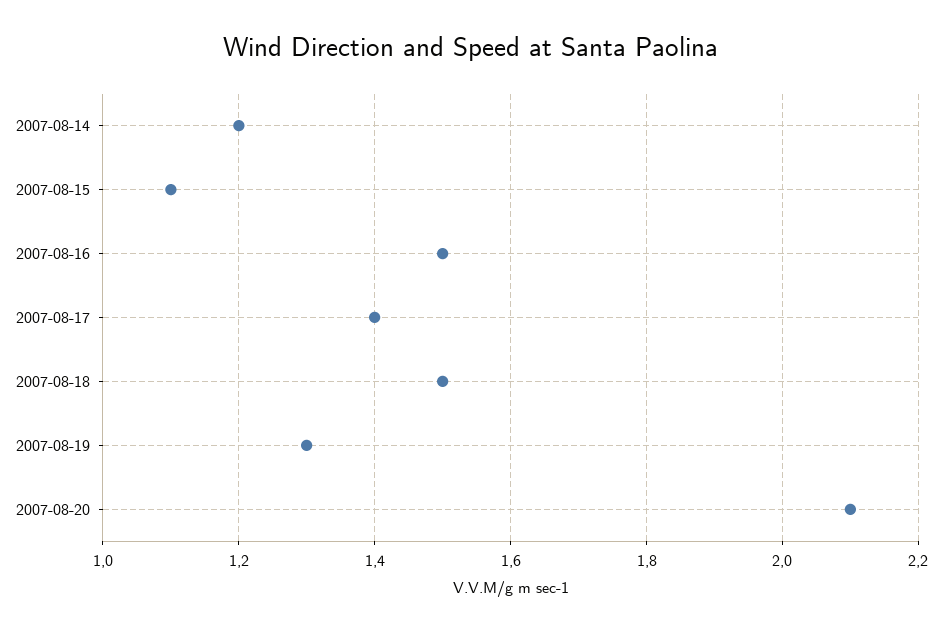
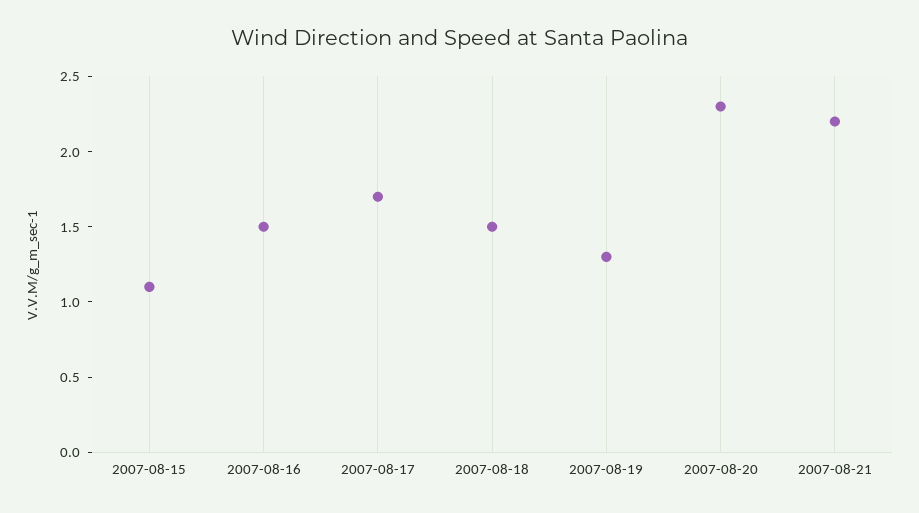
2007-08-14: 1.2 -> none
2007-08-17: 1.4 -> 1.7
2007-08-20: 2.1 -> 2.3
2007-08-21: none -> 2.2

